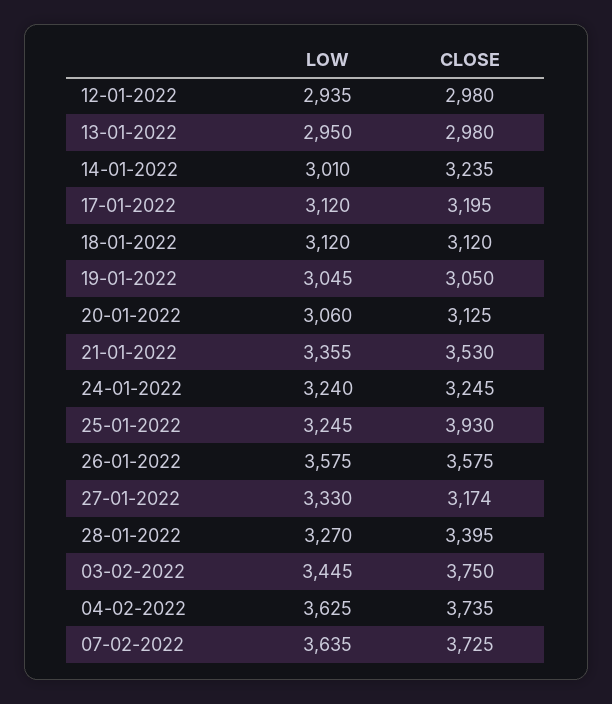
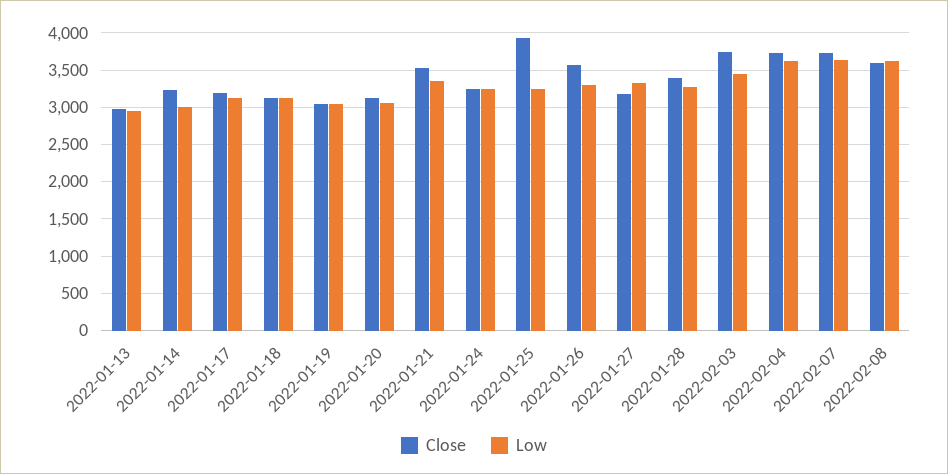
LOW, 12-01-2022: 2935 -> none
CLOSE, 12-01-2022: 2980 -> none
LOW, 26-01-2022: 3575 -> 3300
CLOSE, 2022-02-08: none -> 3600
LOW, 2022-02-08: none -> 3600

